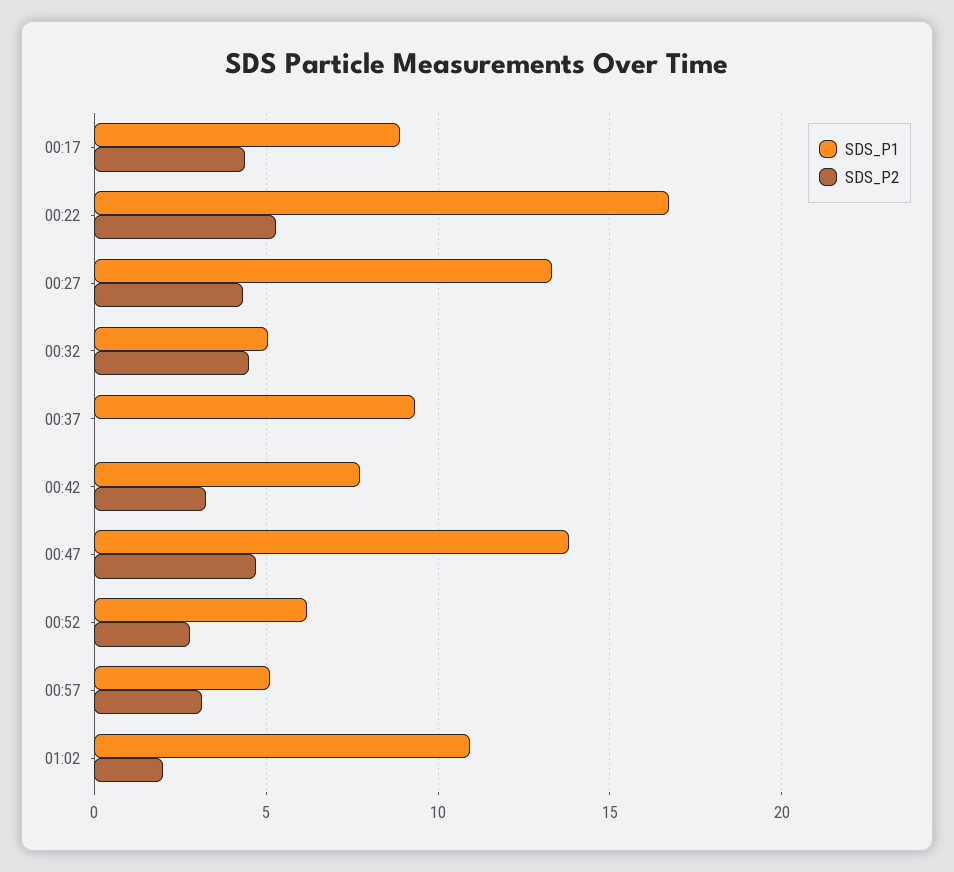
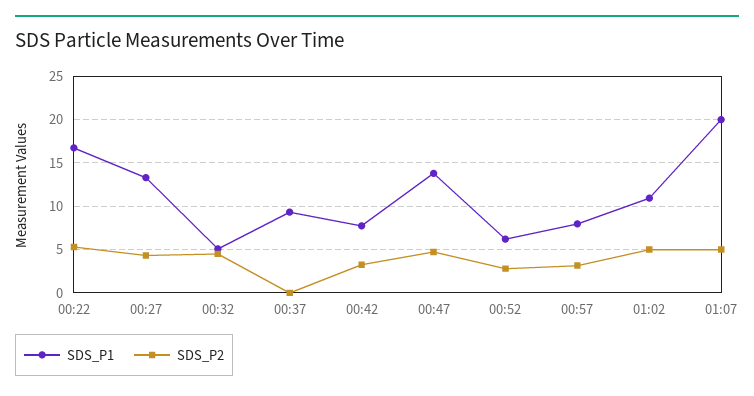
SDS_P1, 00:17: 9 -> none
SDS_P2, 00:17: 4.5 -> none
SDS_P1, 00:57: 5 -> 8
SDS_P2, 01:02: 2 -> 5
SDS_P1, 01:07: none -> 20
SDS_P2, 01:07: none -> 5

